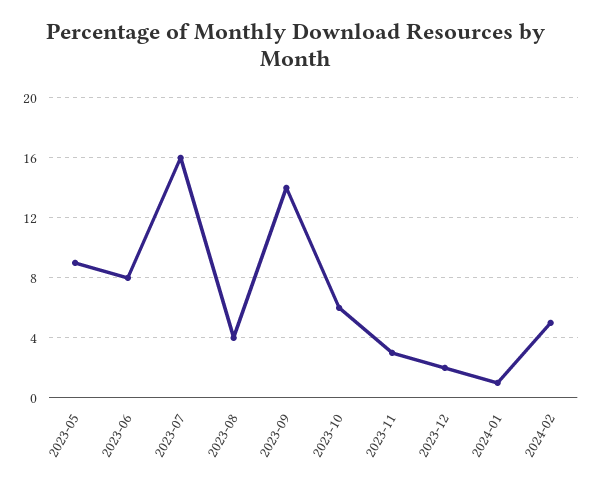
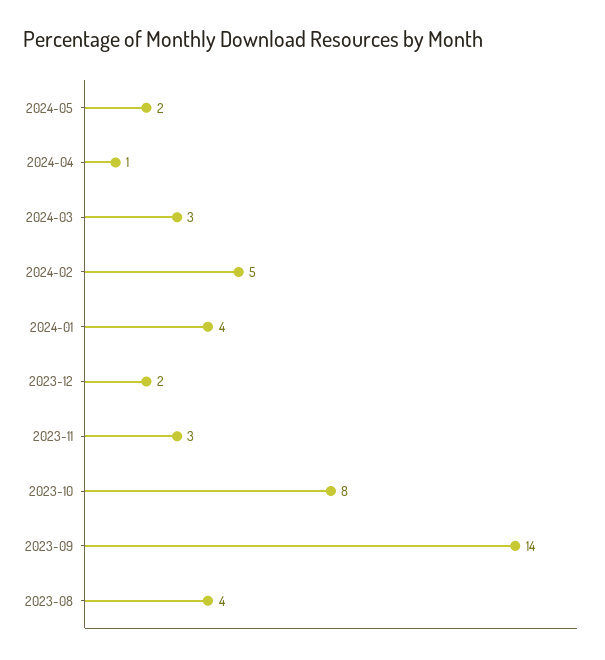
2023-05: 9 -> none
2023-06: 8 -> none
2023-07: 16 -> none
2023-10: 6 -> 8
2024-01: 1 -> 4
2024-05: none -> 2
2024-04: none -> 1
2024-03: none -> 3

